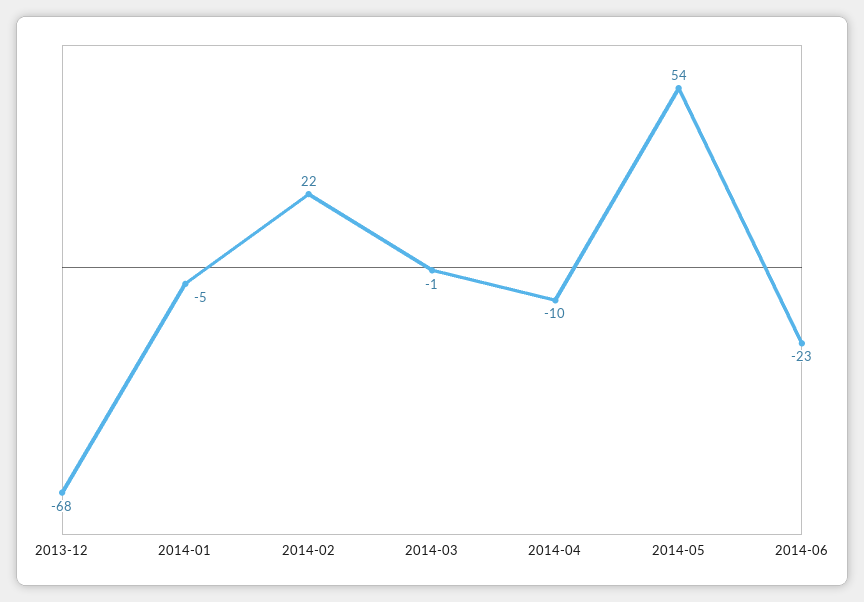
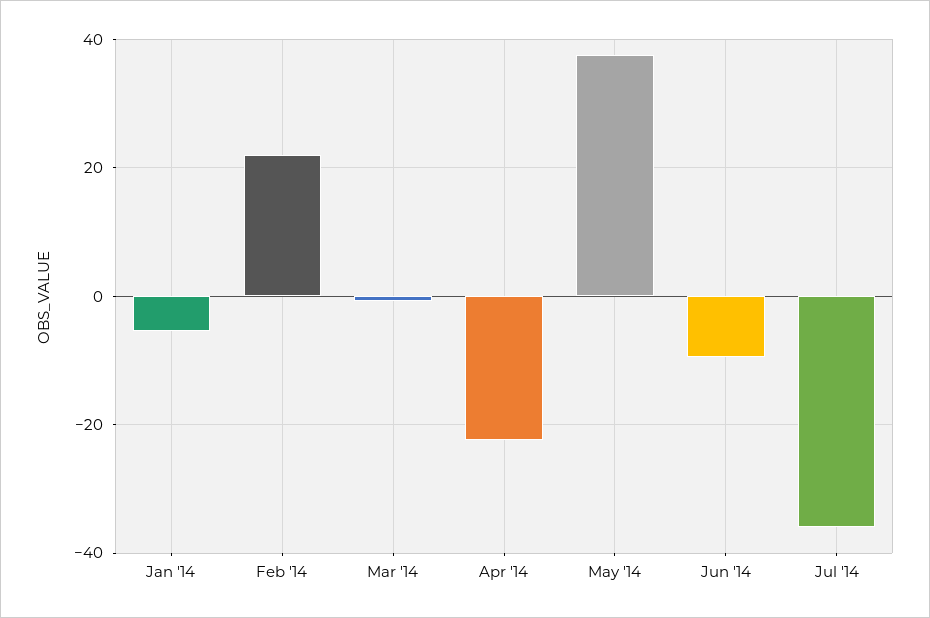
2013-12: -68 -> none
2014-04: -10 -> -22
2014-05: 54 -> 38
2014-06: -23 -> -10
Jul '14: none -> -36

